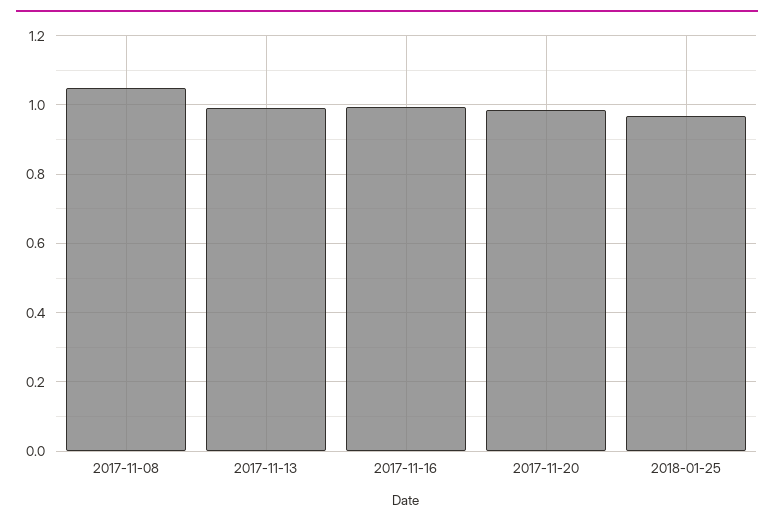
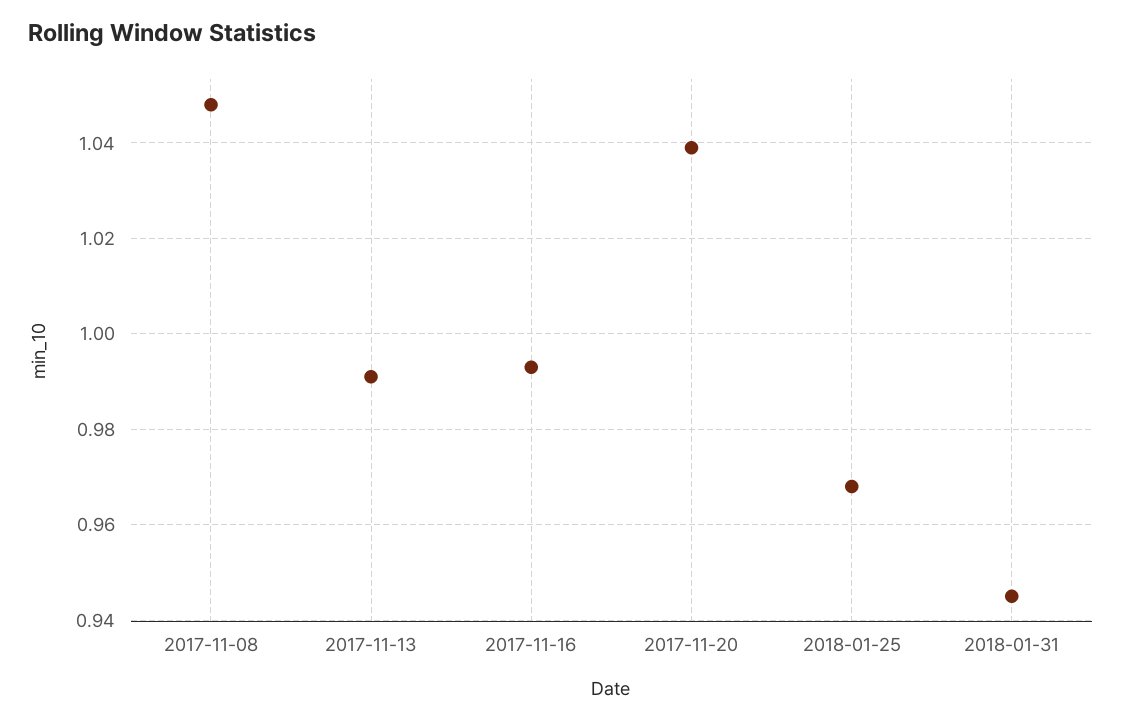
2017-11-20: 0.98 -> 1.04
2018-01-31: none -> 0.945

